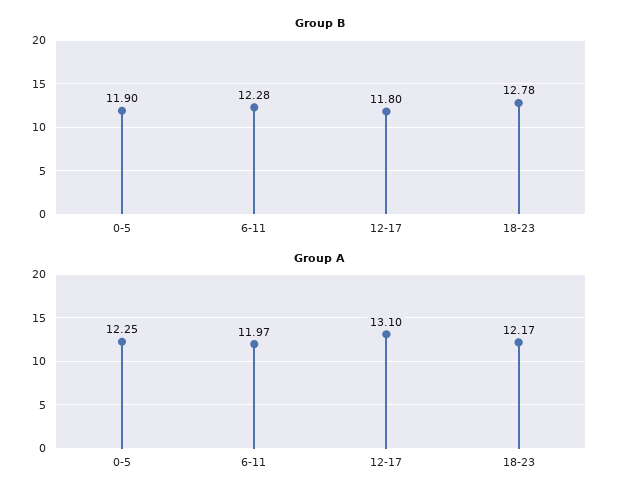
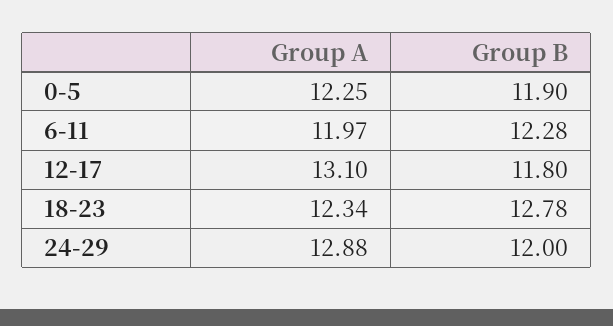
Group A, 18-23: 12.17 -> 12.34
Group A, 24-29: none -> 12.88
Group B, 24-29: none -> 12

